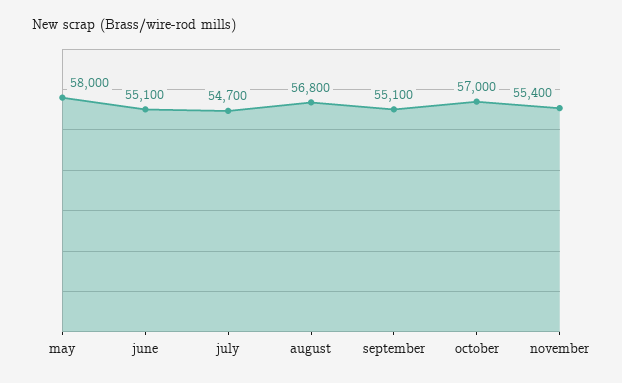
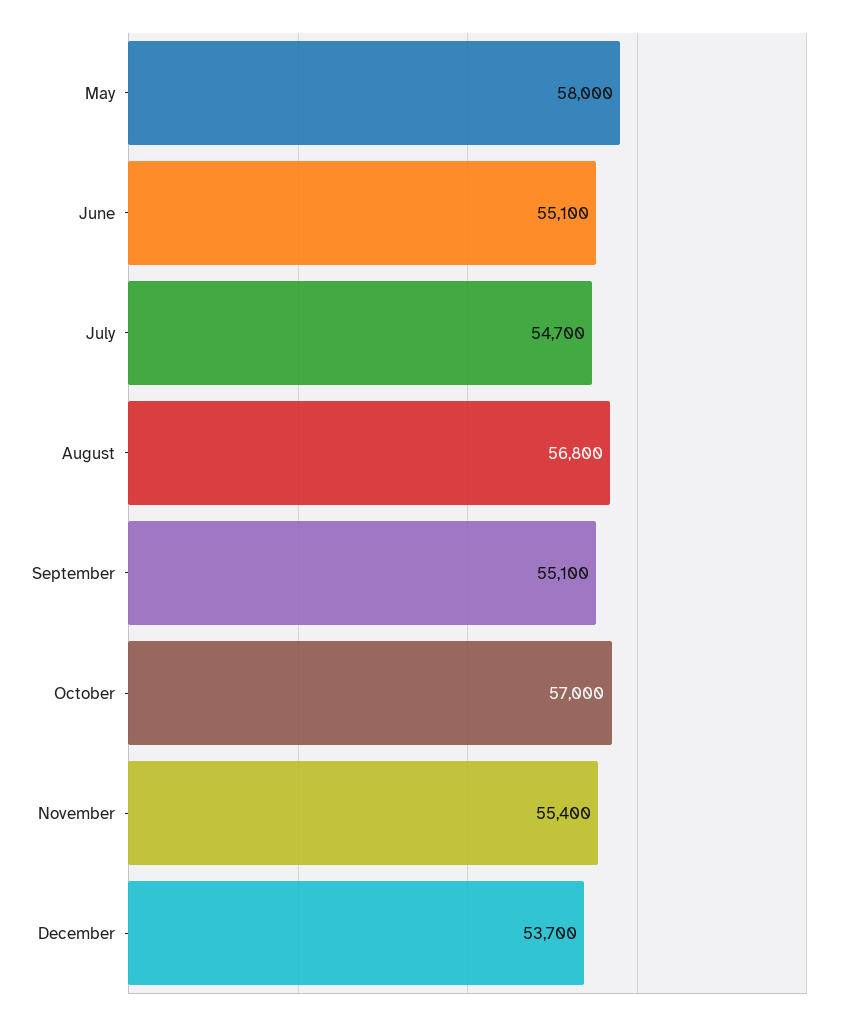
December: none -> 53700

